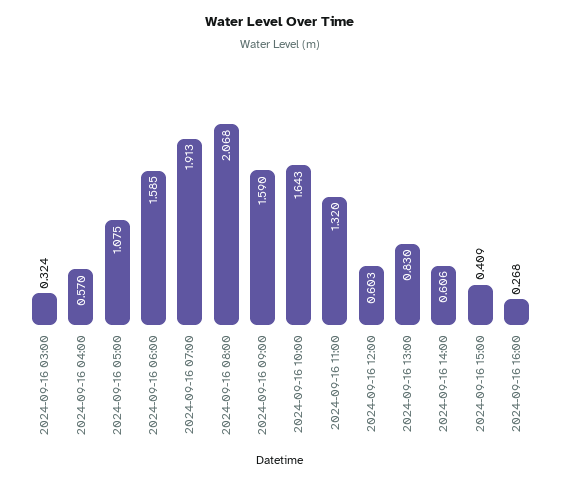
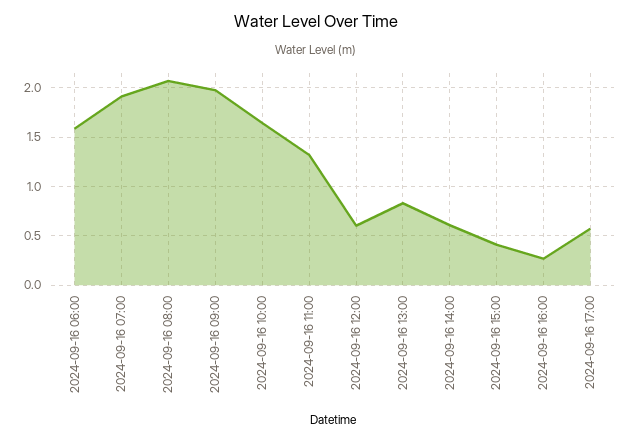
2024-09-16 03:00: 0.324 -> none
2024-09-16 04:00: 0.57 -> none
2024-09-16 05:00: 1.075 -> none
2024-09-16 09:00: 1.59 -> 2
2024-09-16 17:00: none -> 0.6

